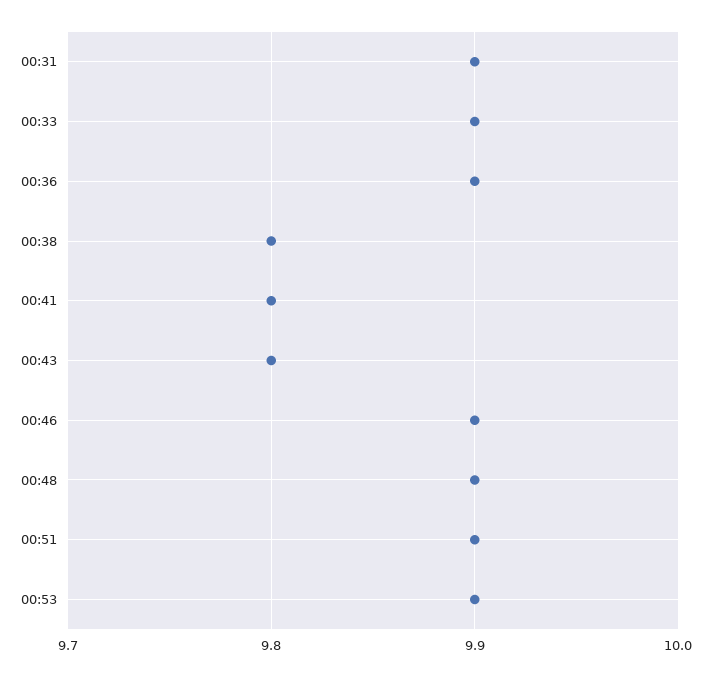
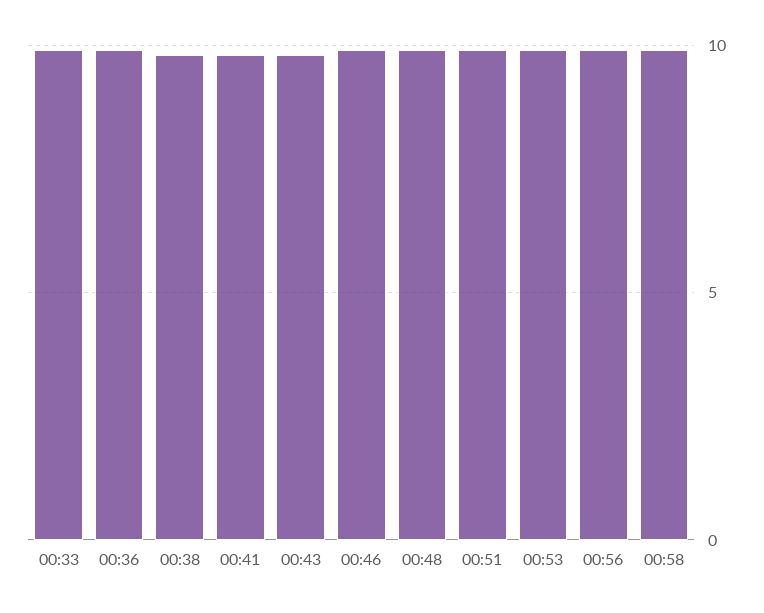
00:31: 9.9 -> none
00:56: none -> 10
00:58: none -> 10

